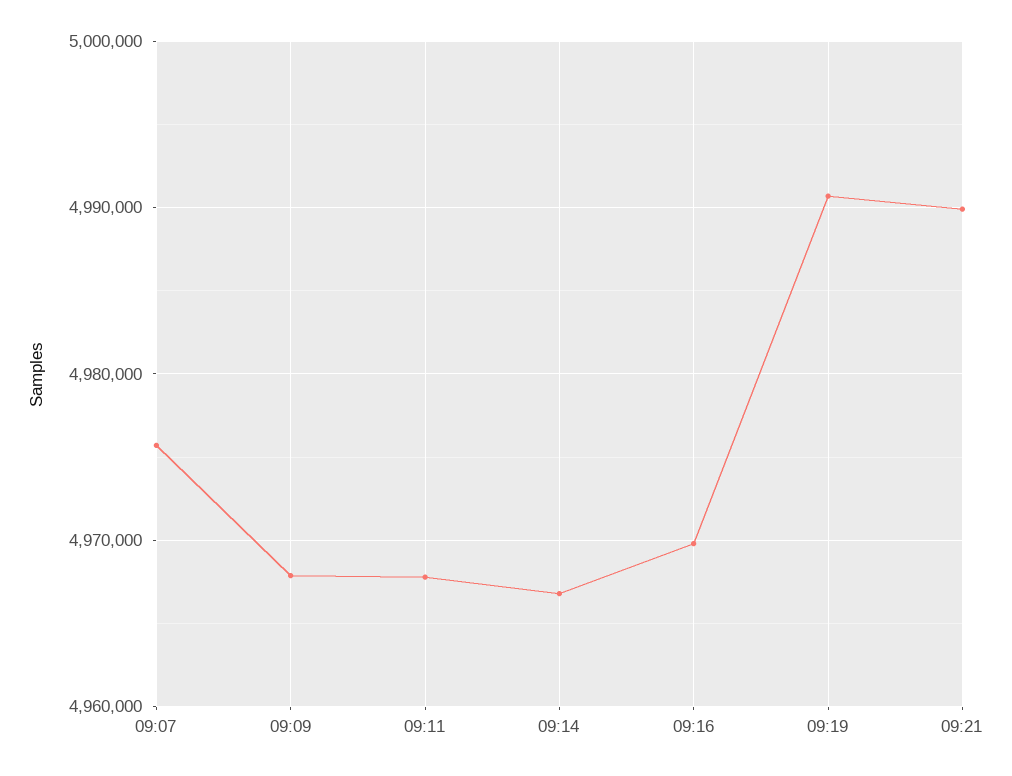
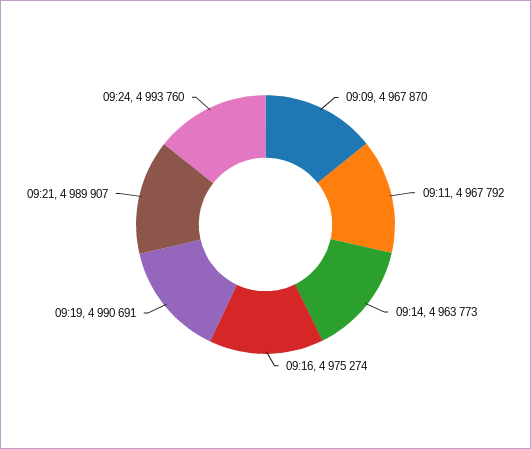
09:07: 4976000 -> none
09:14: 4967000 -> 4963773
09:16: 4970000 -> 4975274
09:24: none -> 4993760

